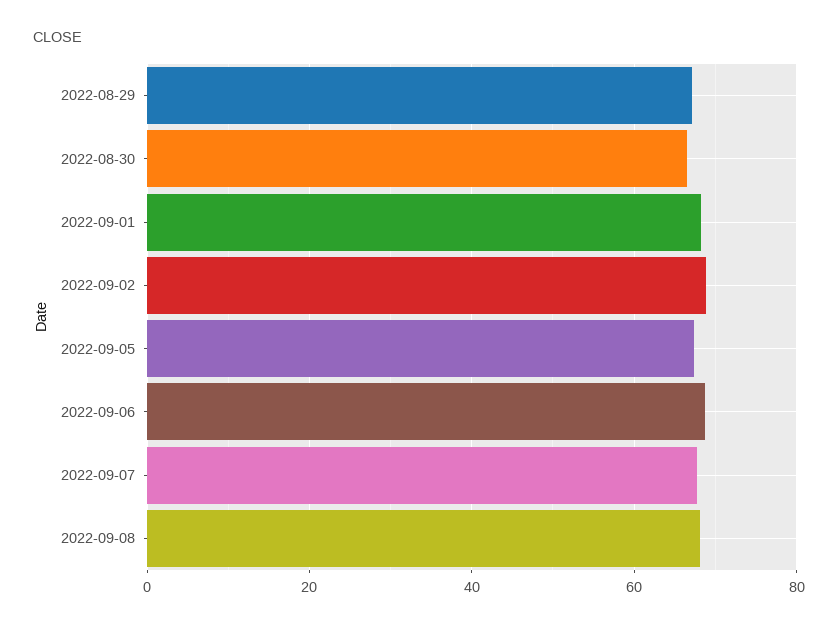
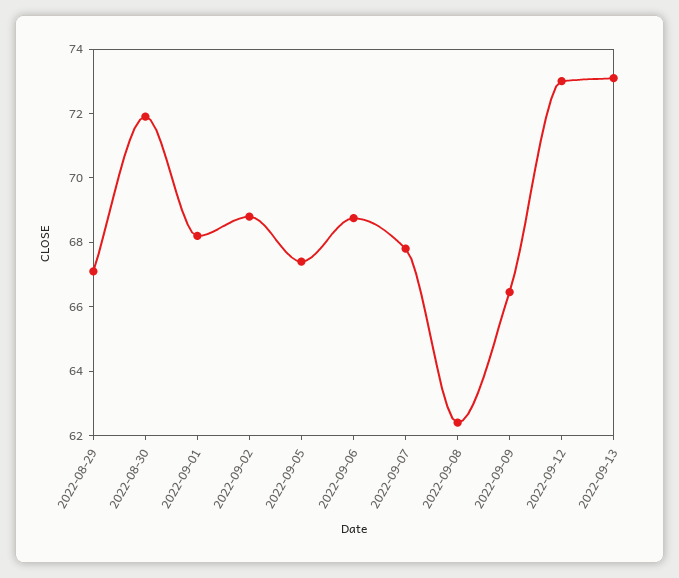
2022-08-30: 66 -> 72
2022-09-08: 68 -> 62.5
2022-09-09: none -> 66.5
2022-09-12: none -> 73
2022-09-13: none -> 73

